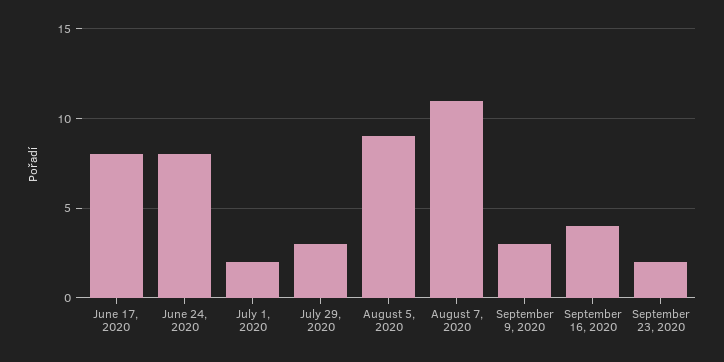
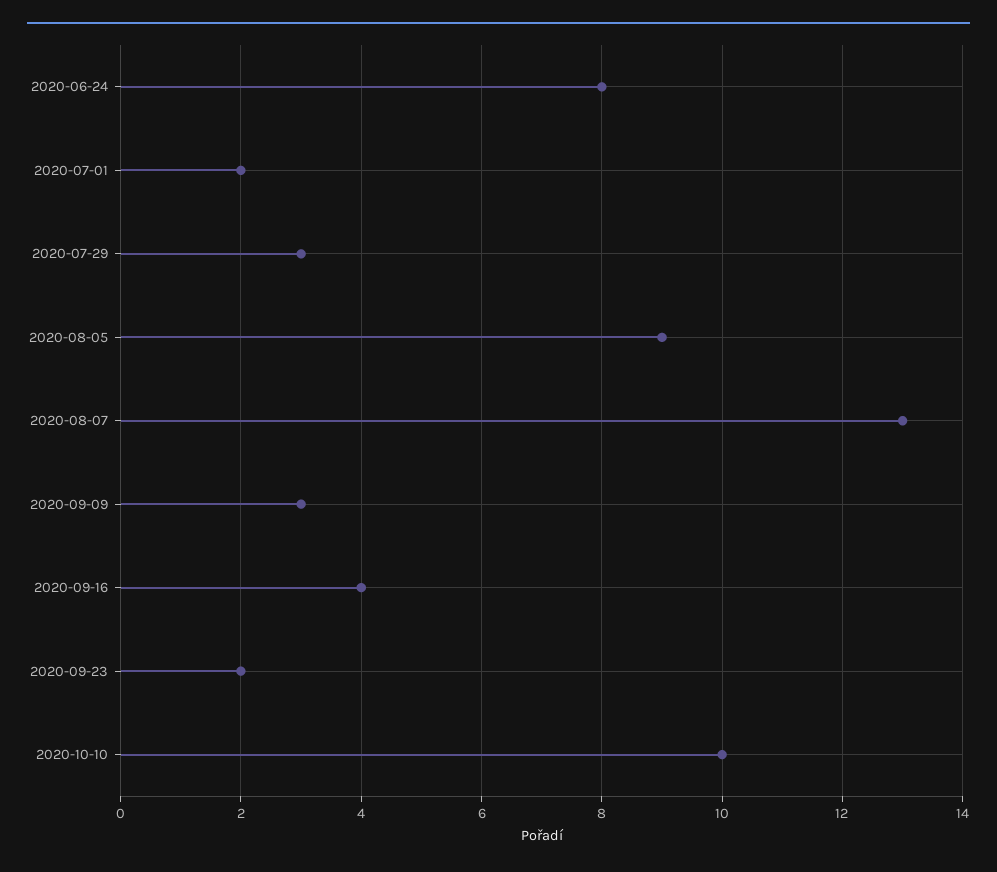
June 17, 2020: 8 -> none
August 7, 2020: 11 -> 13
2020-10-10: none -> 10

